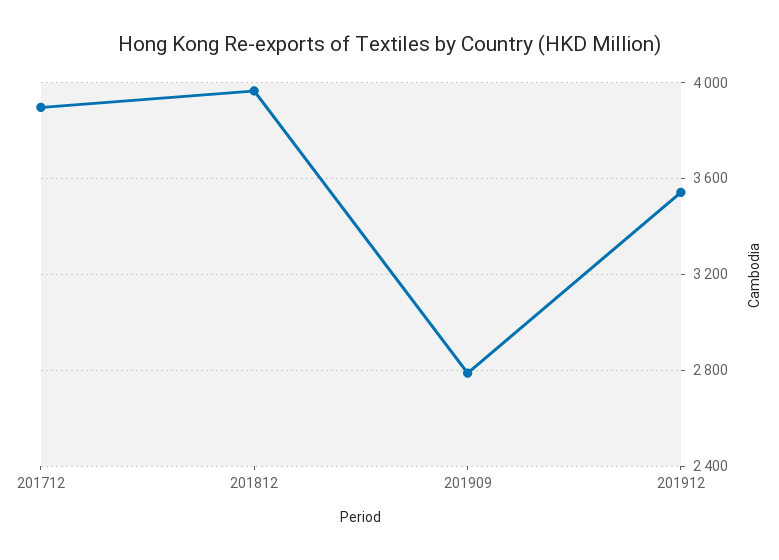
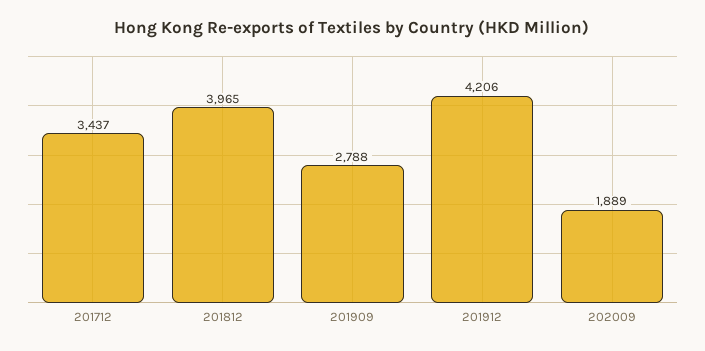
201712: 3900 -> 3437
201912: 3550 -> 4206
202009: none -> 1889

